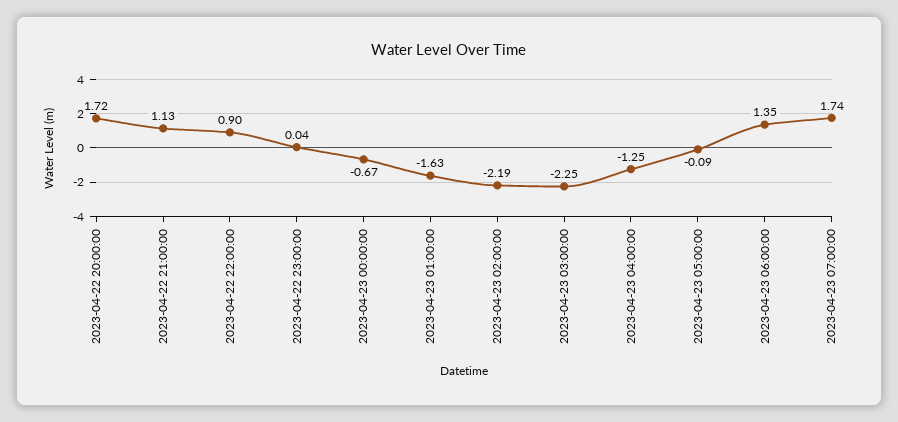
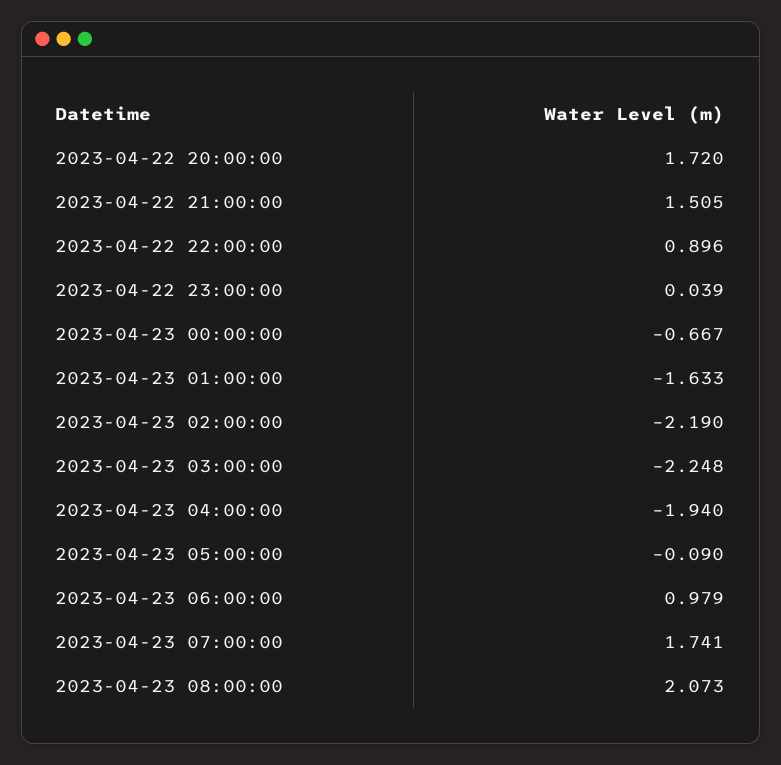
2023-04-22 21:00:00: 1.13 -> 1.505
2023-04-23 04:00:00: -1.25 -> -1.94
2023-04-23 06:00:00: 1.35 -> 0.979
2023-04-23 08:00:00: none -> 2.073

